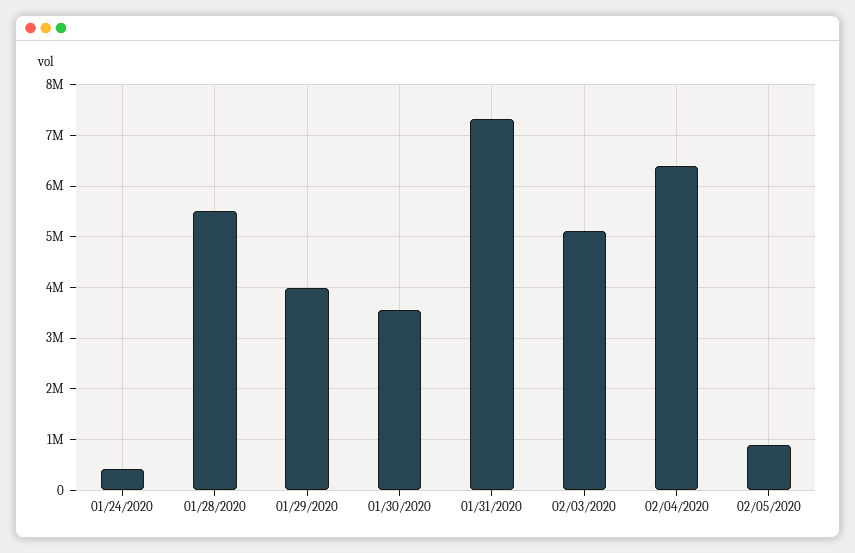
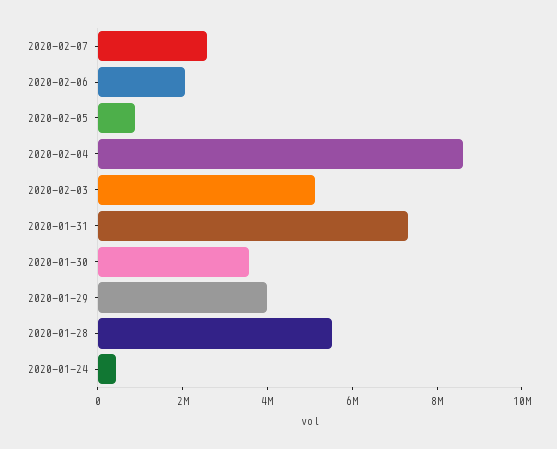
02/04/2020: 6400000 -> 8500000
2020-02-07: none -> 2500000
2020-02-06: none -> 2000000

